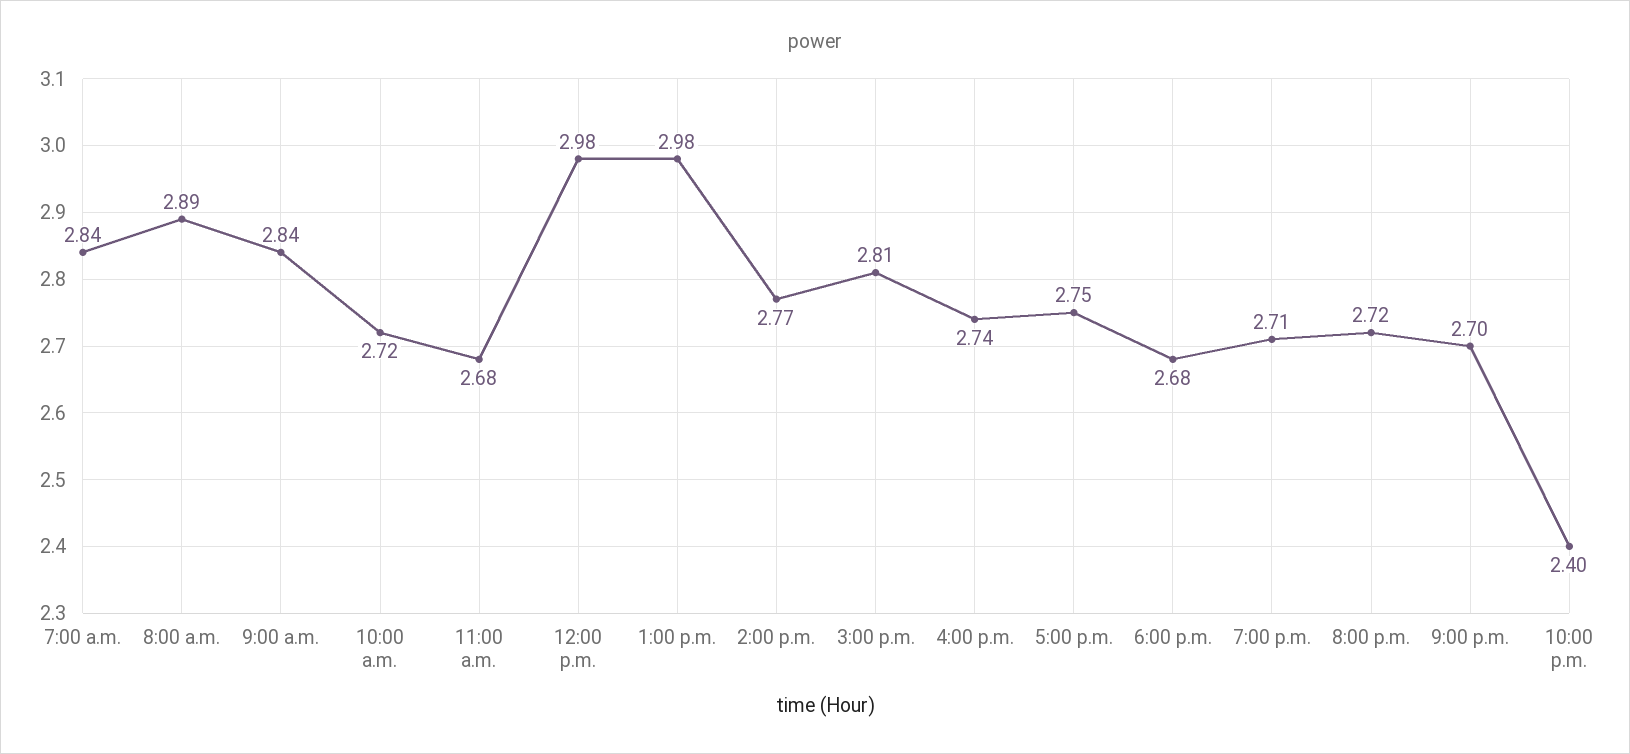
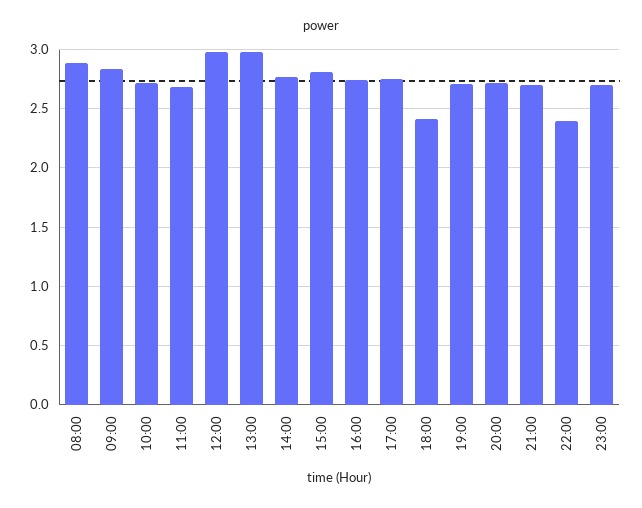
7:00 a.m.: 2.84 -> none
6:00 p.m.: 2.68 -> 2.4
23:00: none -> 2.7

